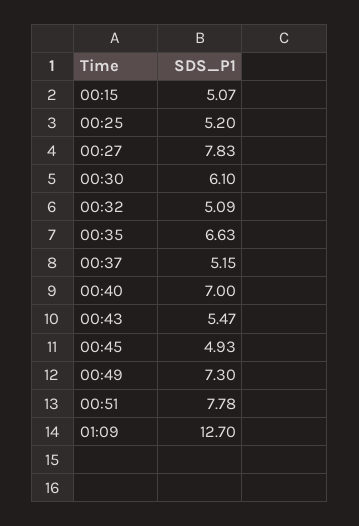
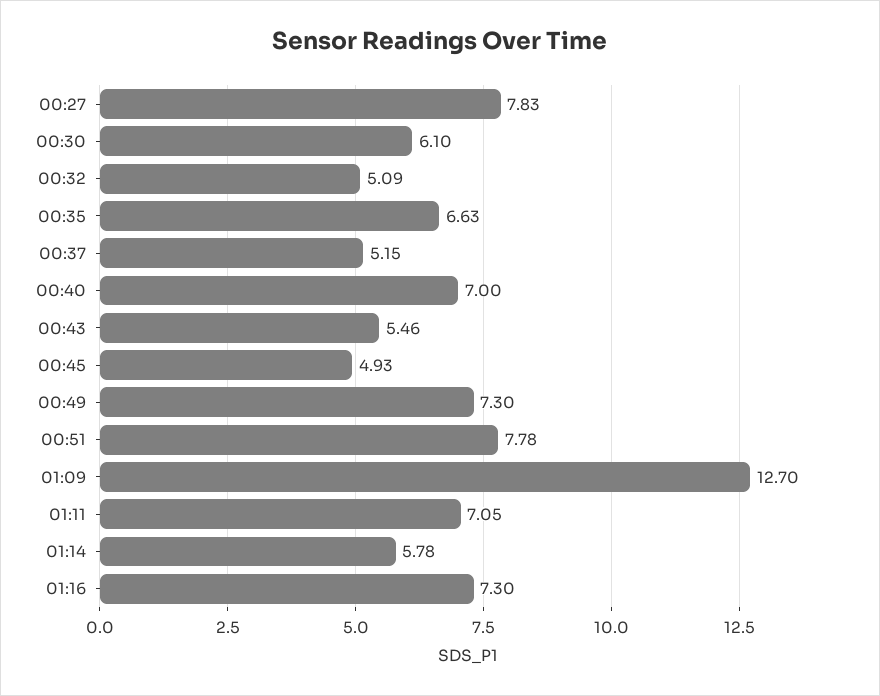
00:15: 5.07 -> none
00:25: 5.2 -> none
00:43: 5.47 -> 5.46
01:11: none -> 7.05
01:14: none -> 5.78
01:16: none -> 7.3

